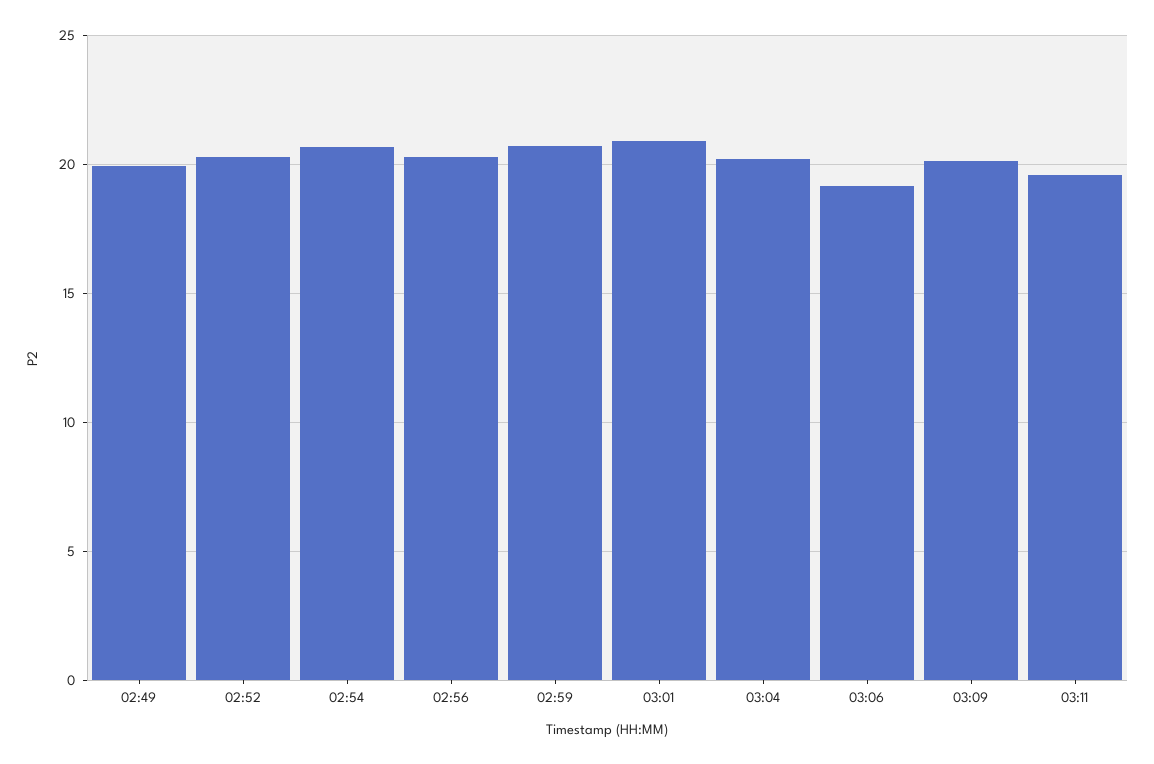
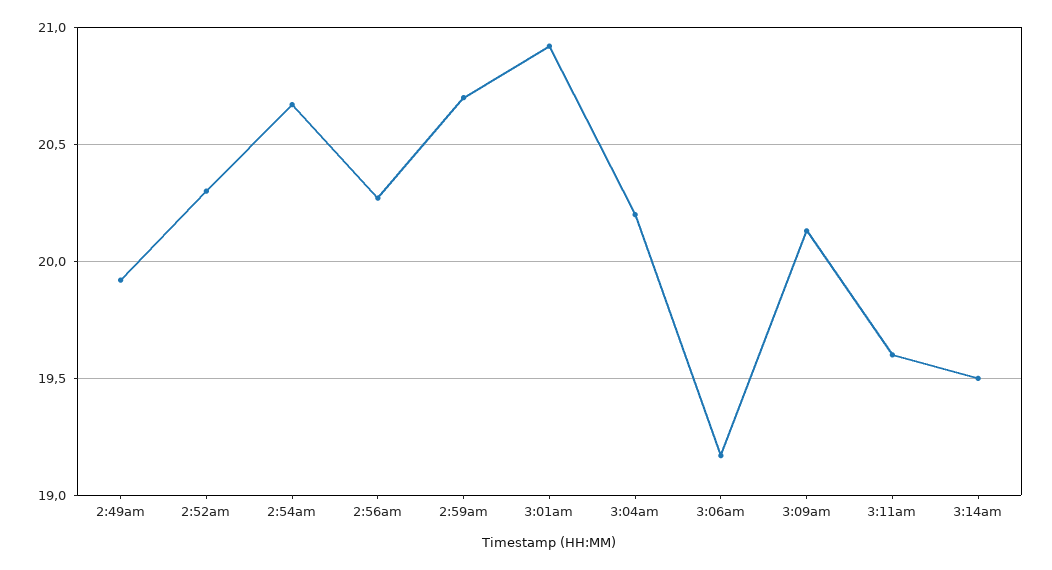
3:14am: none -> 19.5

